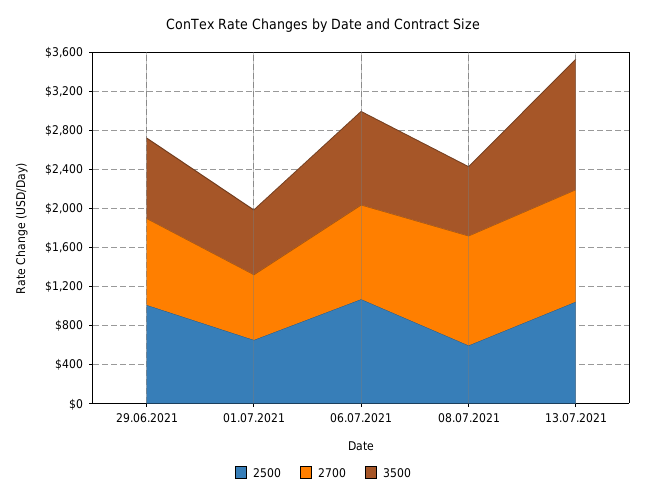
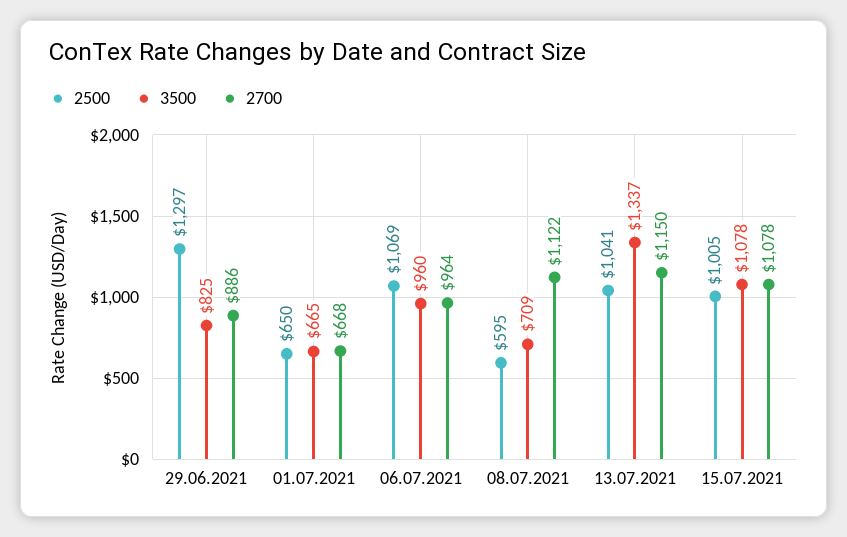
2500, 29.06.2021: 1000 -> 1297
2500, 15.07.2021: none -> 1005
3500, 15.07.2021: none -> 1078
2700, 15.07.2021: none -> 1078

